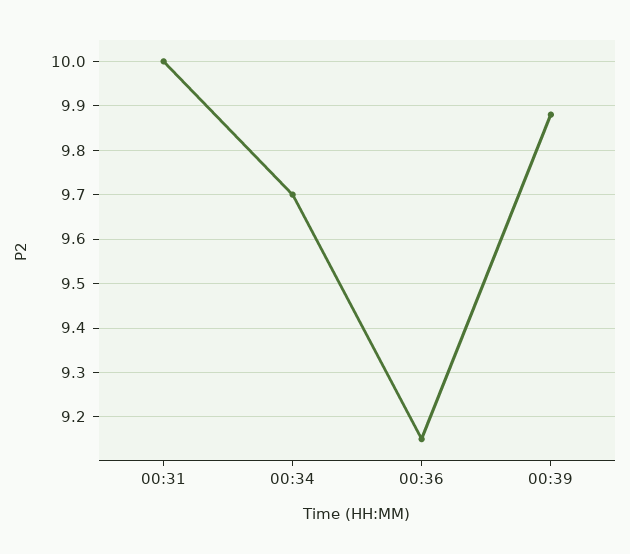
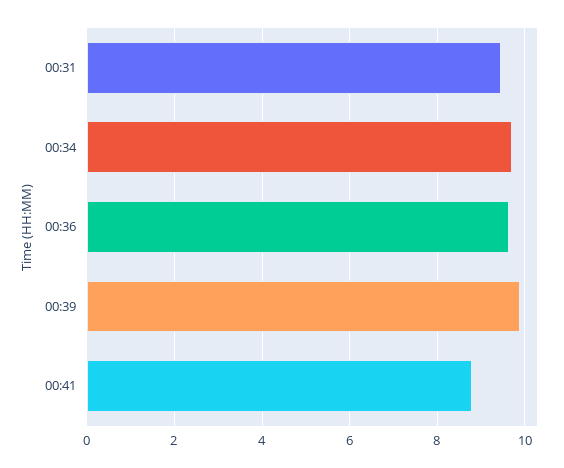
00:31: 10 -> 9.4
00:36: 9.15 -> 9.6
00:41: none -> 8.8

